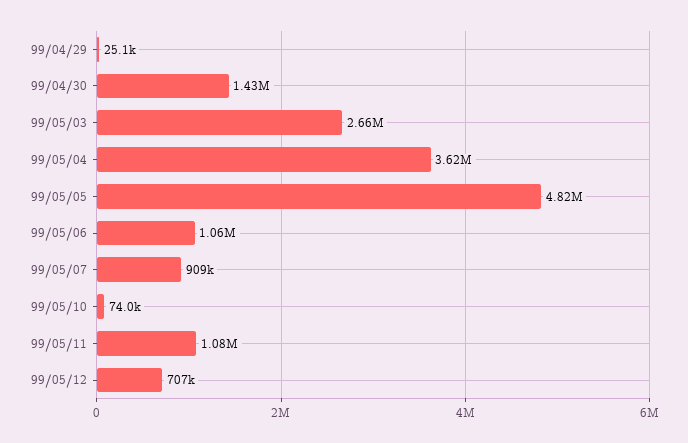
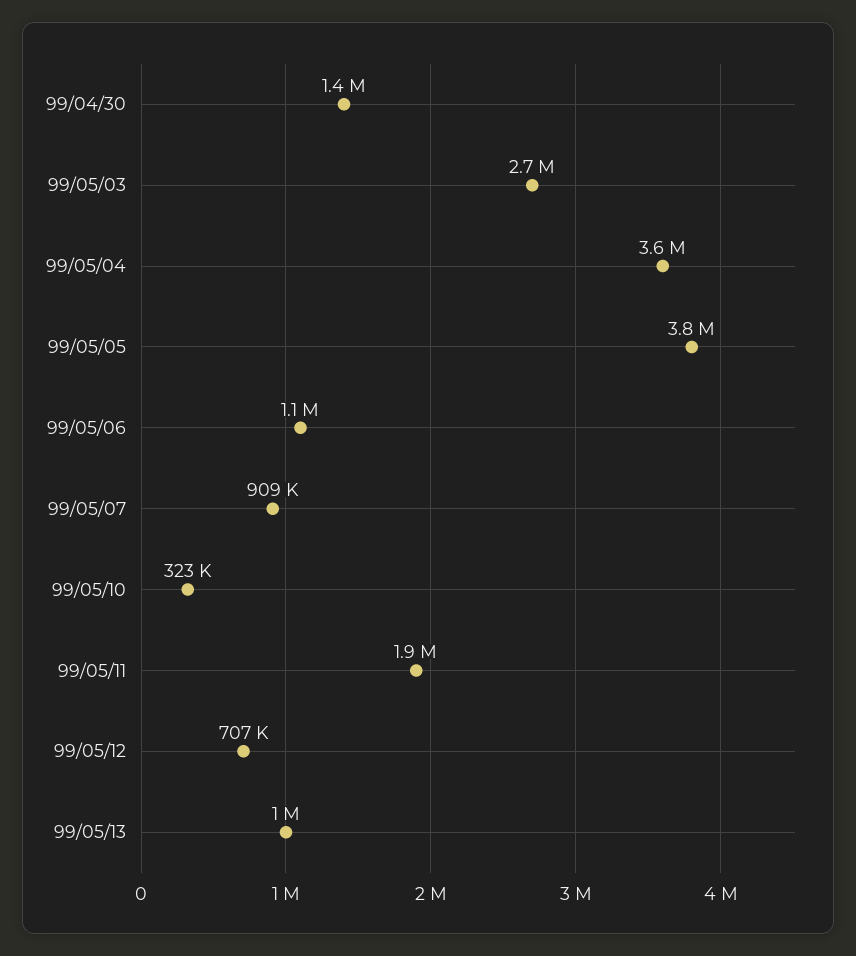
99/04/29: 25100 -> none
99/05/05: 4820000 -> 3800000
99/05/10: 74000 -> 323000
99/05/11: 1080000 -> 1900000
99/05/13: none -> 1000000

